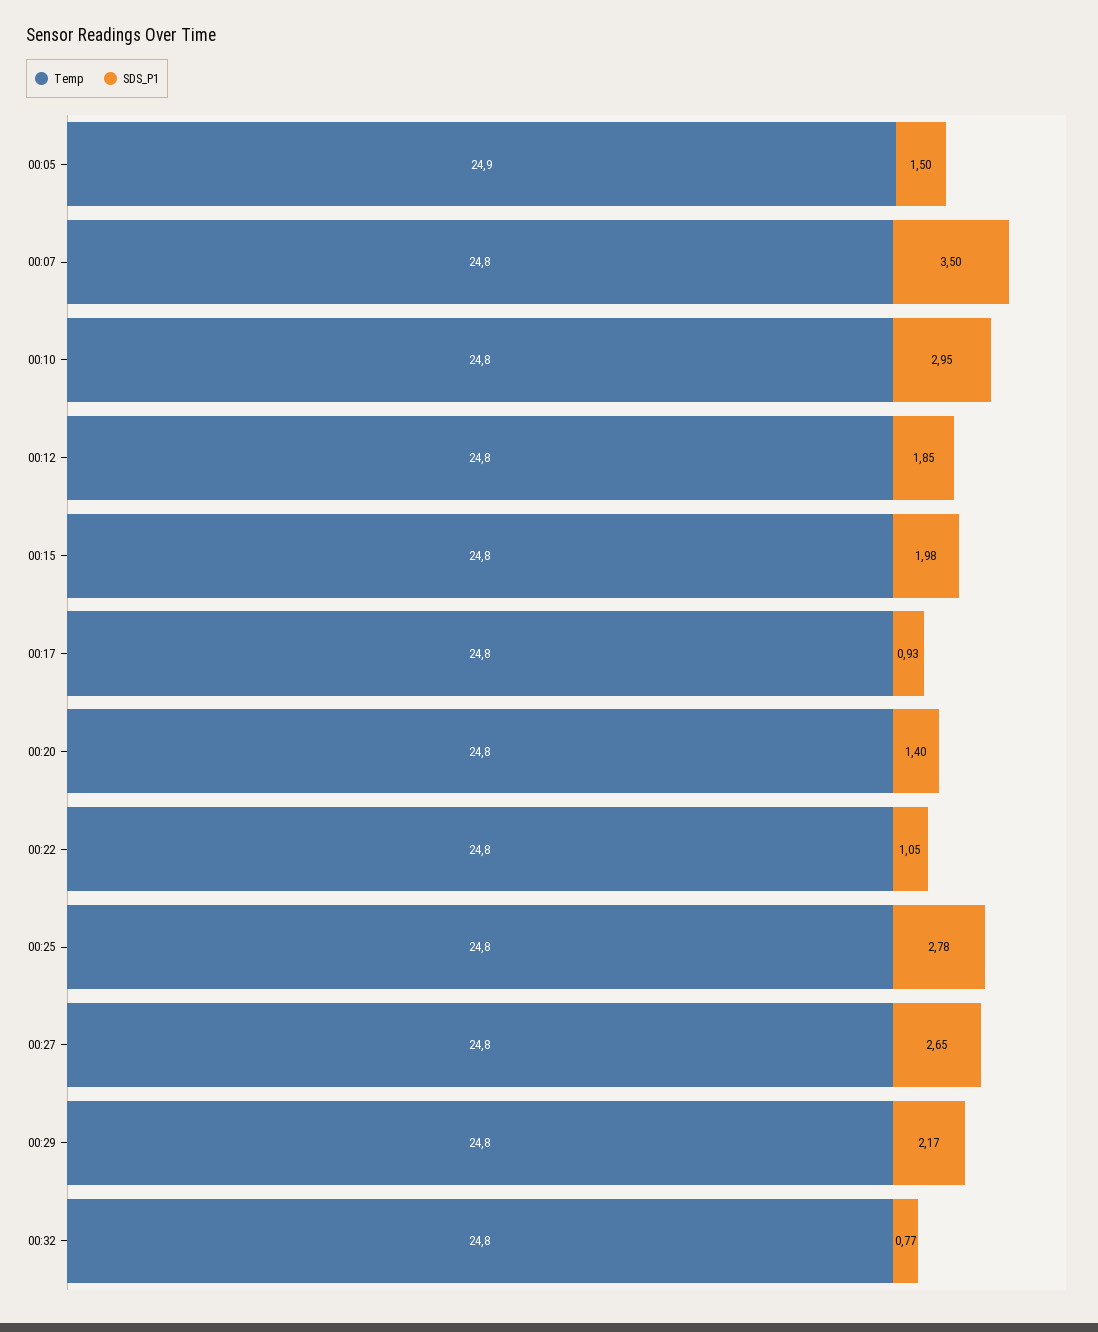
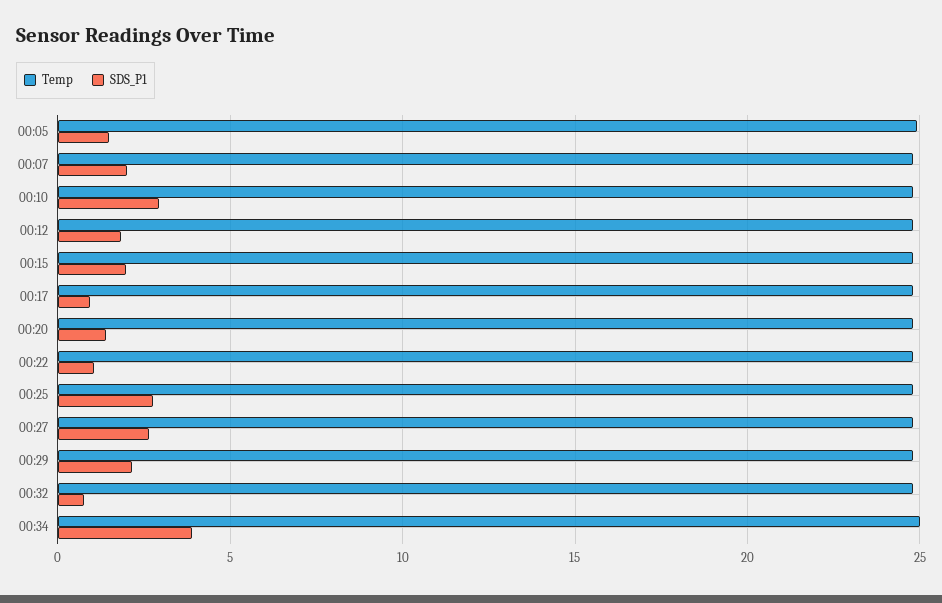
SDS_P1, 00:07: 3.5 -> 2
Temp, 00:34: none -> 25
SDS_P1, 00:34: none -> 4

